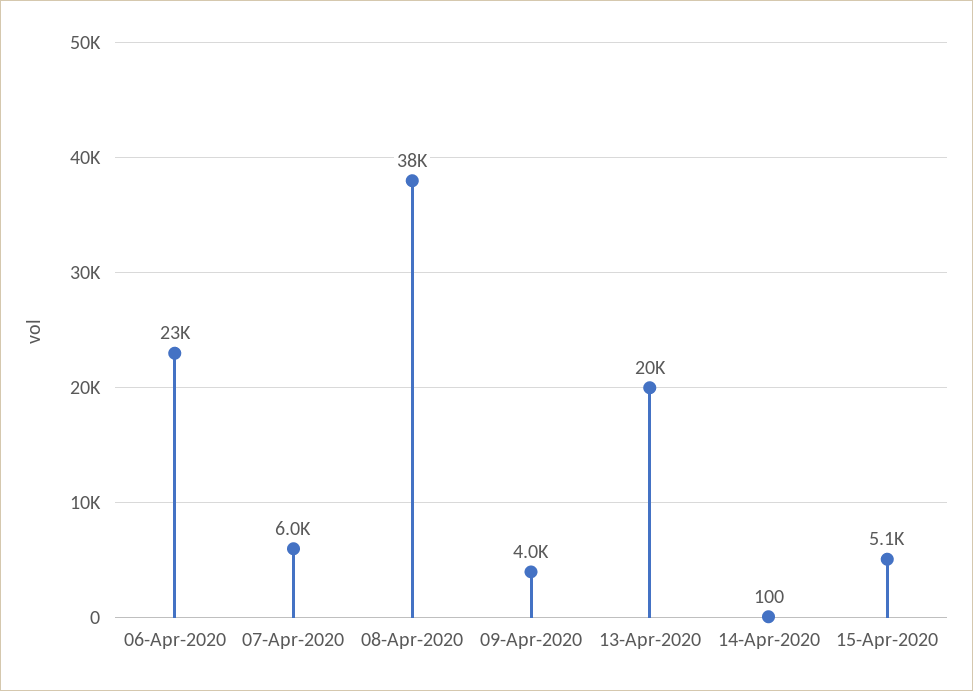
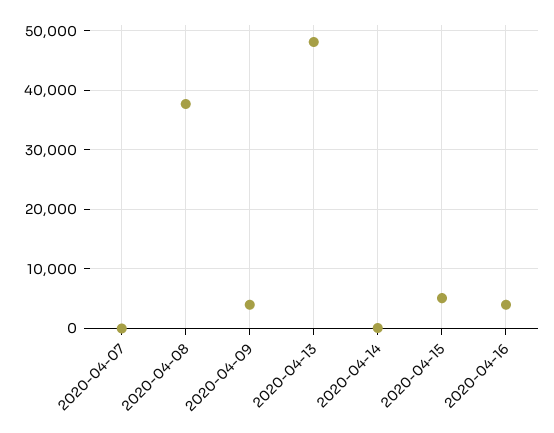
06-Apr-2020: 23000 -> none
07-Apr-2020: 6000 -> 0
13-Apr-2020: 20000 -> 48000
2020-04-16: none -> 4000

